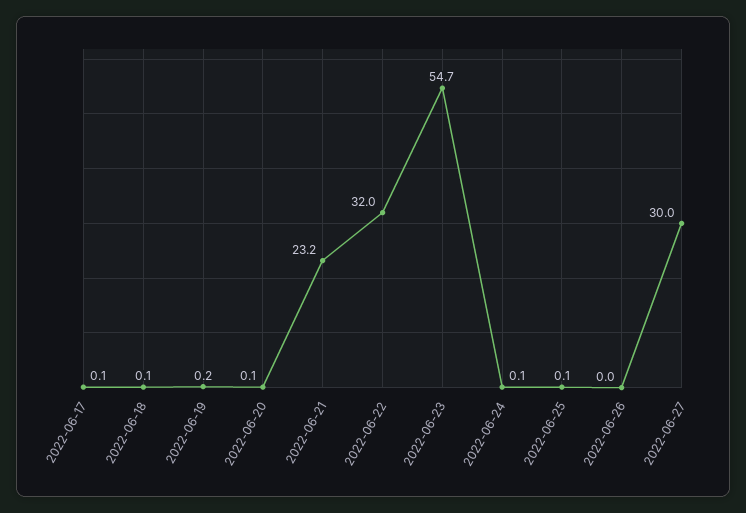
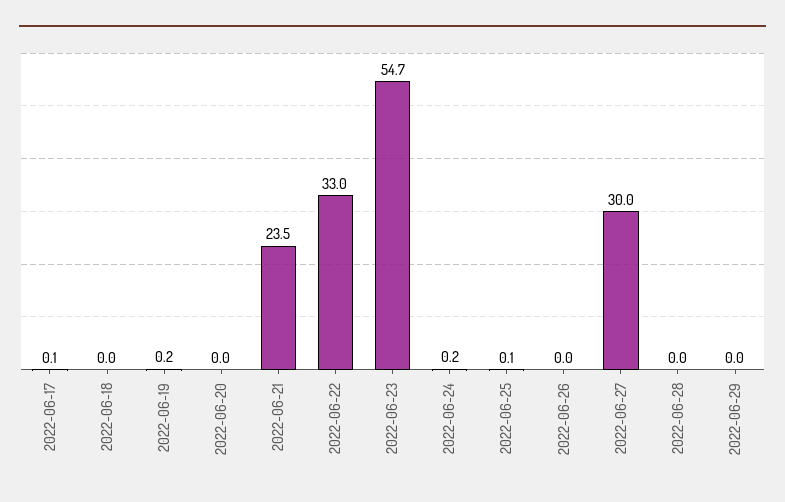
2022-06-18: 0.1 -> 0
2022-06-20: 0.1 -> 0
2022-06-21: 23.2 -> 23.5
2022-06-22: 32 -> 33
2022-06-24: 0.1 -> 0.2
2022-06-28: none -> 0
2022-06-29: none -> 0

